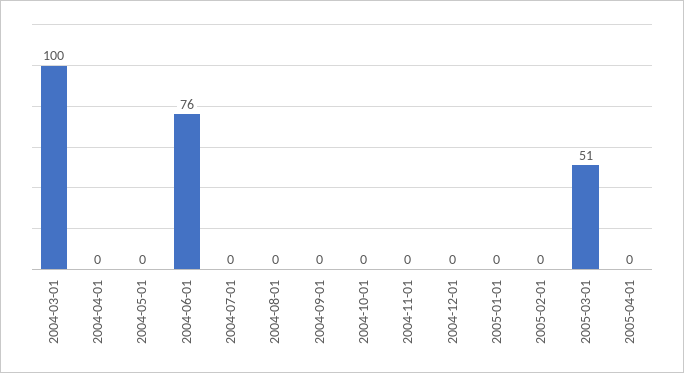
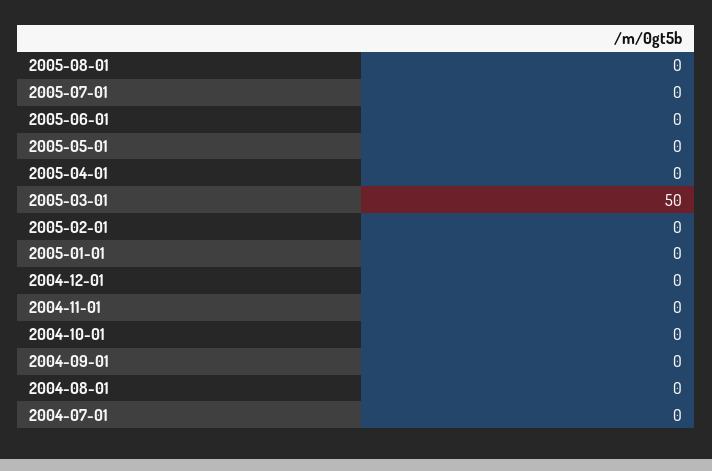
2004-03-01: 100 -> none
2004-04-01: 0 -> none
2004-05-01: 0 -> none
2004-06-01: 76 -> none
2005-03-01: 51 -> 50
2005-08-01: none -> 0
2005-07-01: none -> 0
2005-06-01: none -> 0
2005-05-01: none -> 0

